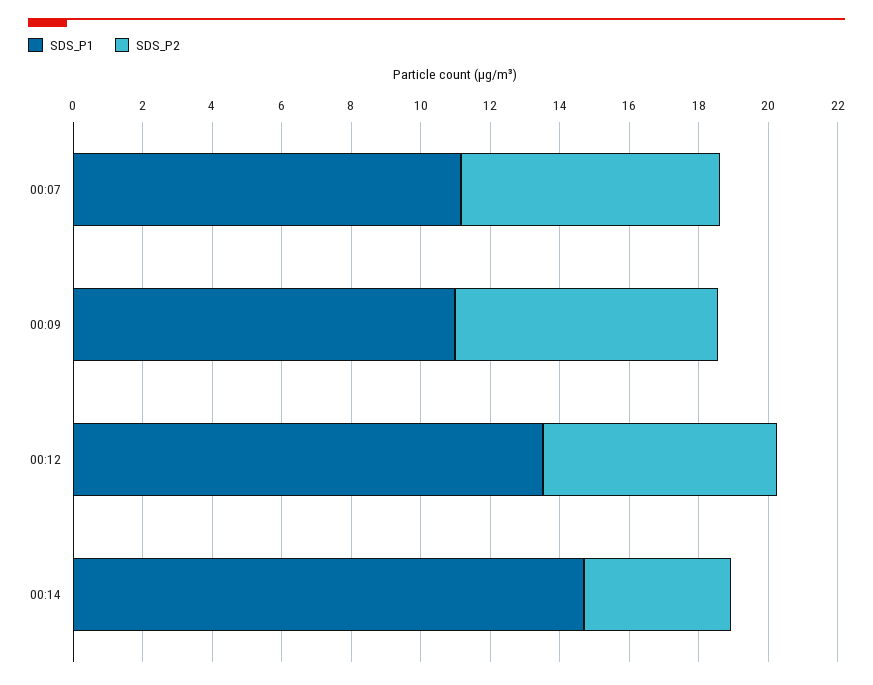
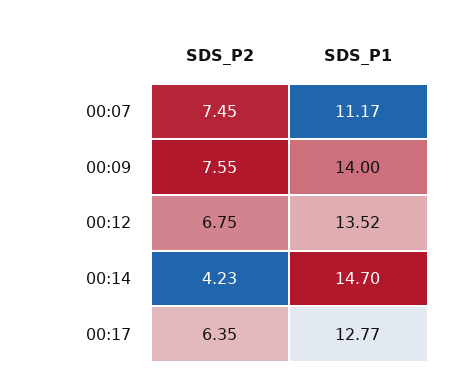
SDS_P1, 00:09: 11 -> 14
SDS_P2, 00:17: none -> 6.35
SDS_P1, 00:17: none -> 12.77

